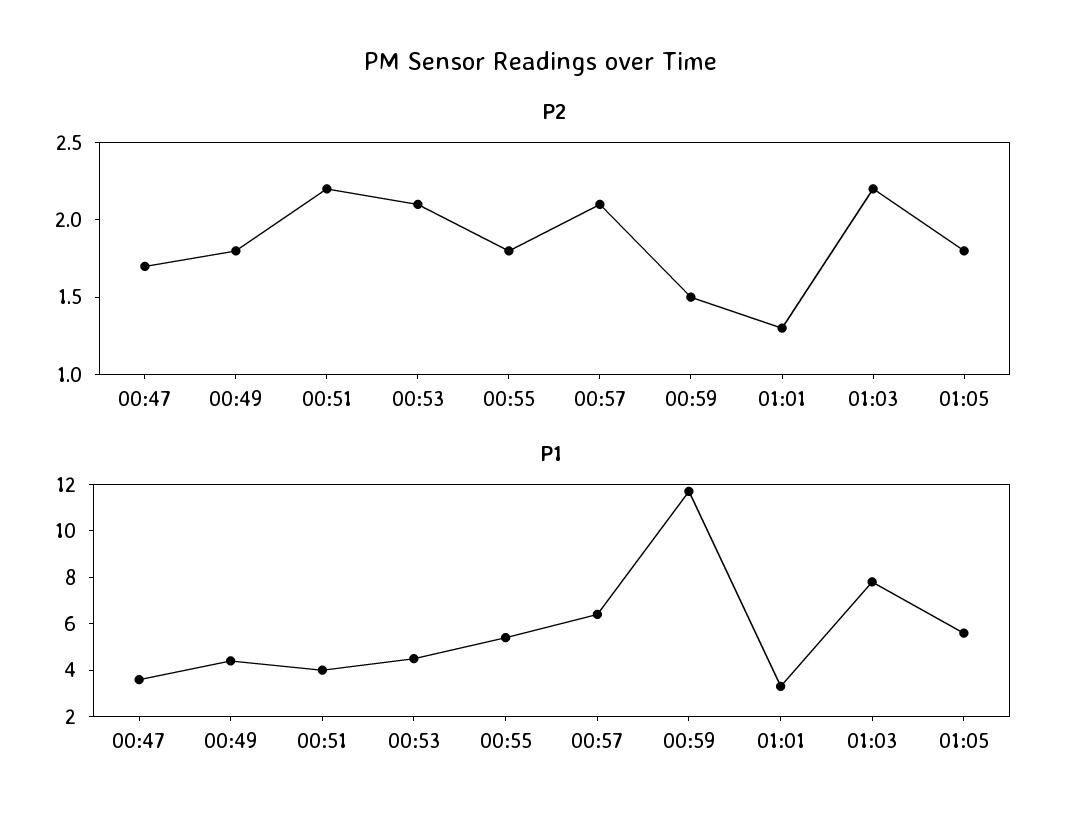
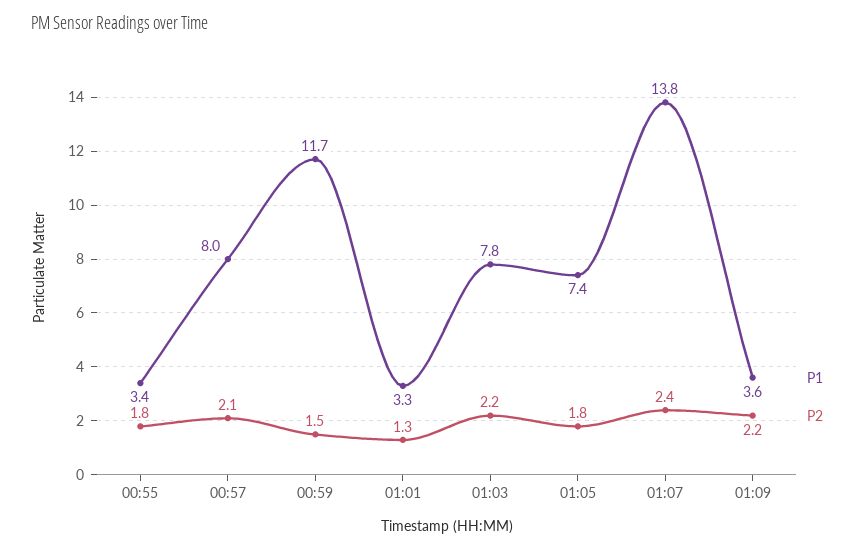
P2, 00:47: 1.7 -> none
P2, 00:49: 1.8 -> none
P2, 00:51: 2.2 -> none
P2, 00:53: 2.1 -> none
P1, 00:47: 3.5 -> none
P1, 00:49: 4.5 -> none
P1, 00:51: 4 -> none
P1, 00:53: 4.5 -> none
P1, 00:55: 5.5 -> 3.4
P1, 00:57: 6.5 -> 8
P1, 01:05: 5.5 -> 7.4
P1, 01:07: none -> 13.8
P2, 01:07: none -> 2.4
P1, 01:09: none -> 3.6
P2, 01:09: none -> 2.2

